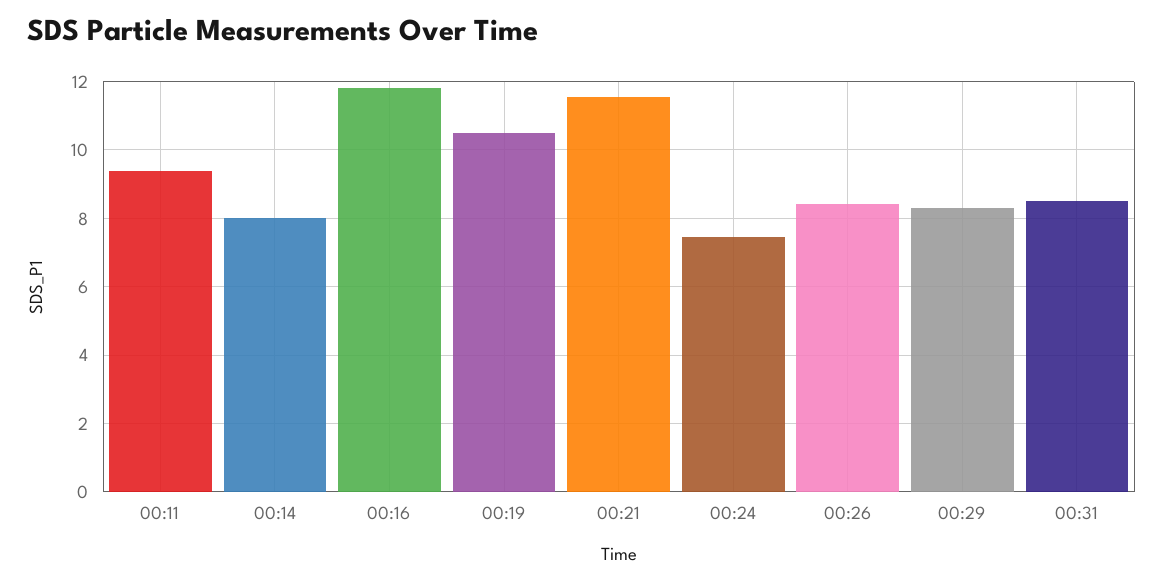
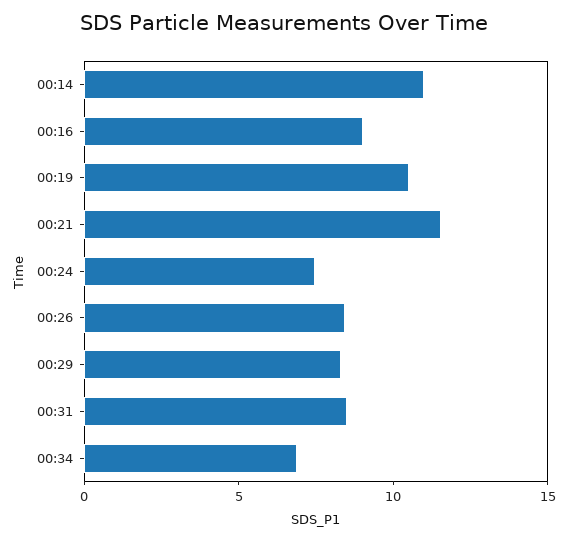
00:11: 9.4 -> none
00:14: 8 -> 11
00:16: 11.8 -> 9
00:34: none -> 7

